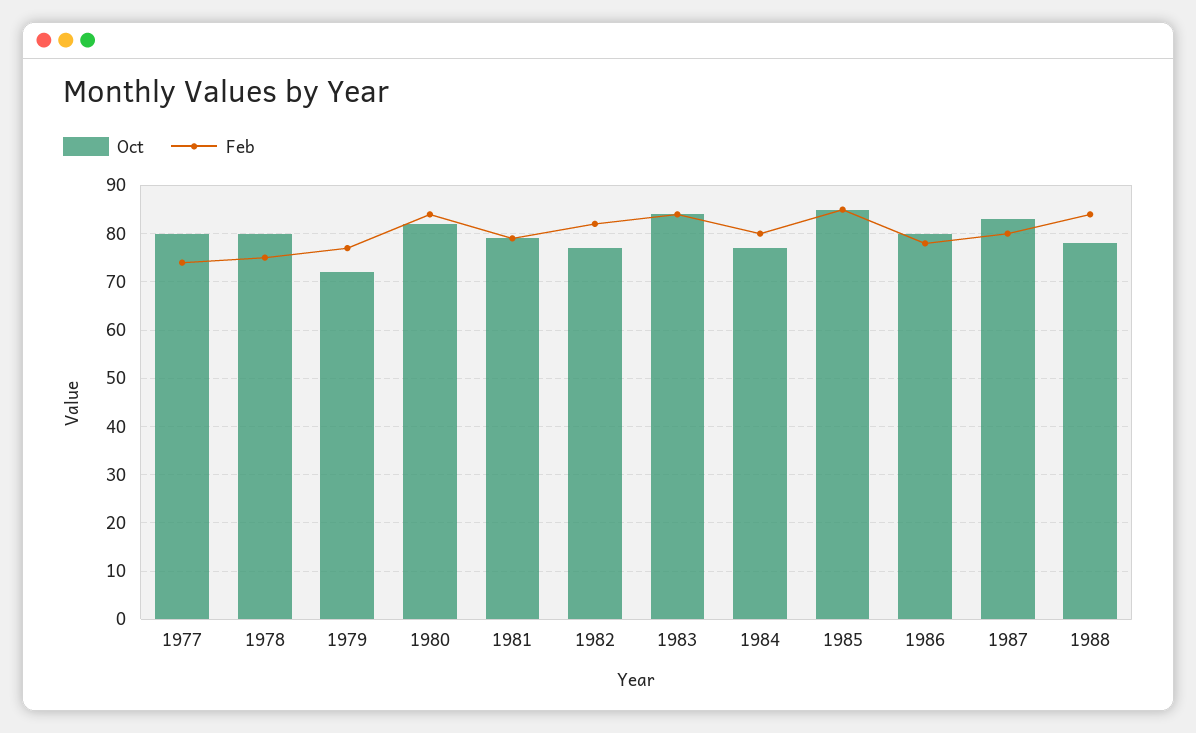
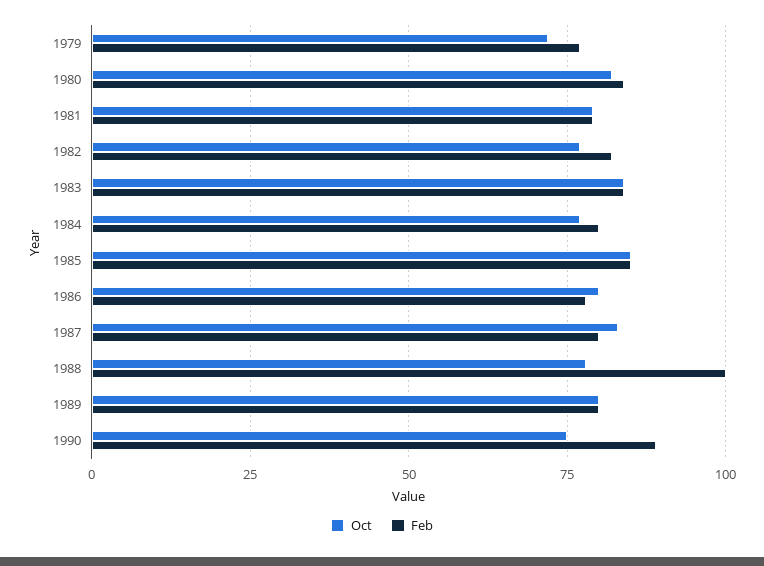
Oct, 1977: 80 -> none
Feb, 1977: 75 -> none
Oct, 1978: 80 -> none
Feb, 1978: 75 -> none
Feb, 1988: 85 -> 100
Oct, 1989: none -> 80
Feb, 1989: none -> 80
Oct, 1990: none -> 75
Feb, 1990: none -> 90

